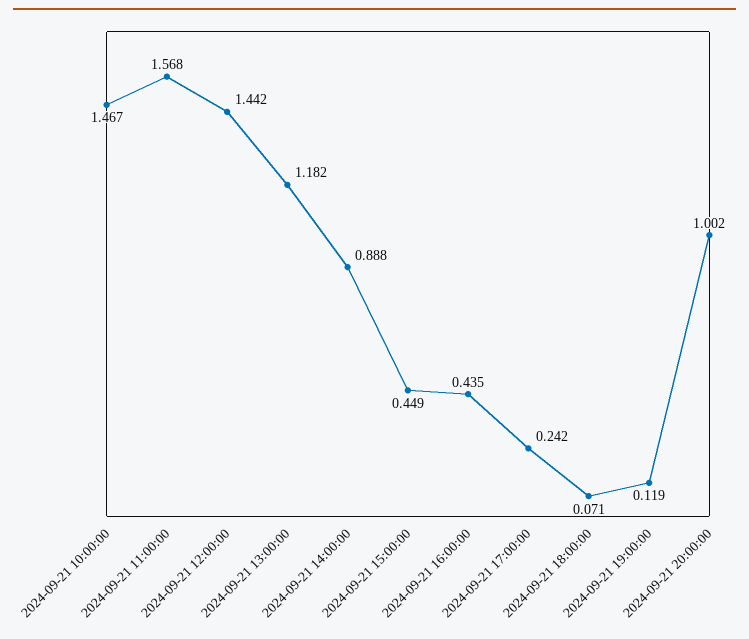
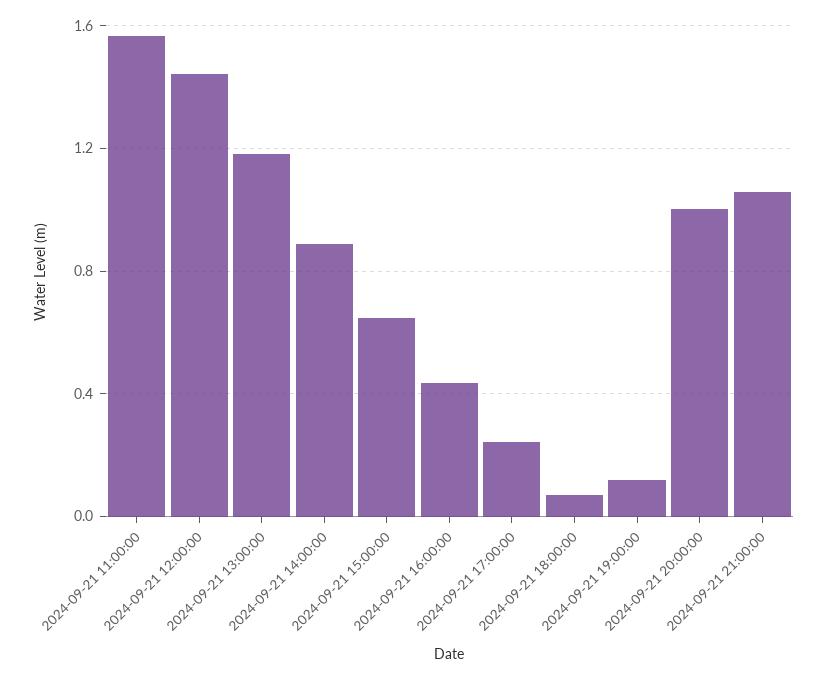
2024-09-21 10:00:00: 1.467 -> none
2024-09-21 15:00:00: 0.449 -> 0.65
2024-09-21 21:00:00: none -> 1.05

